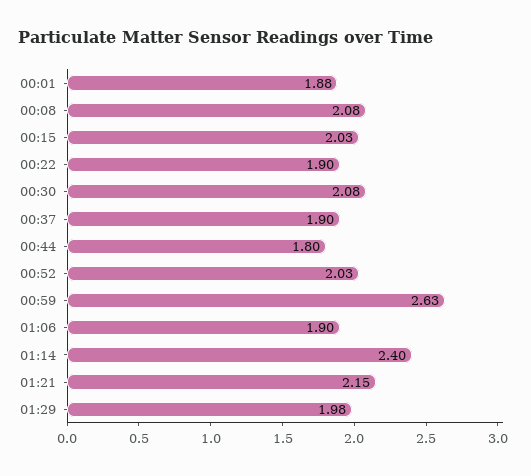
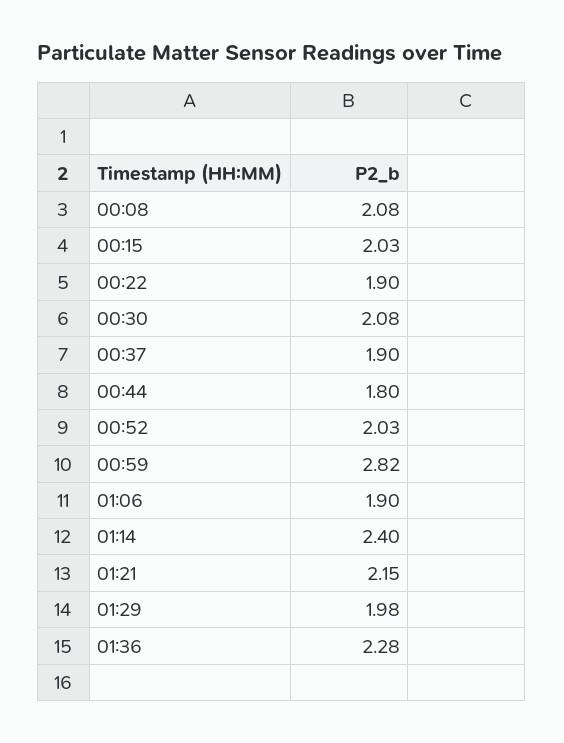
00:01: 1.88 -> none
00:59: 2.63 -> 2.82
01:36: none -> 2.28

